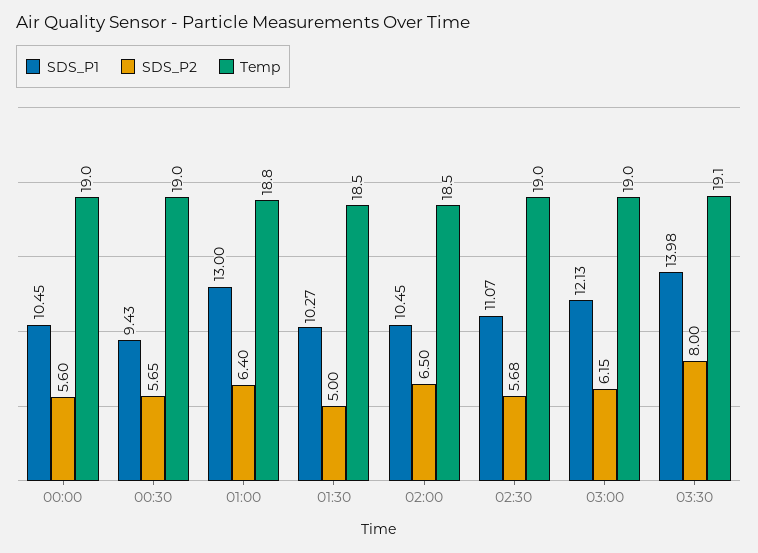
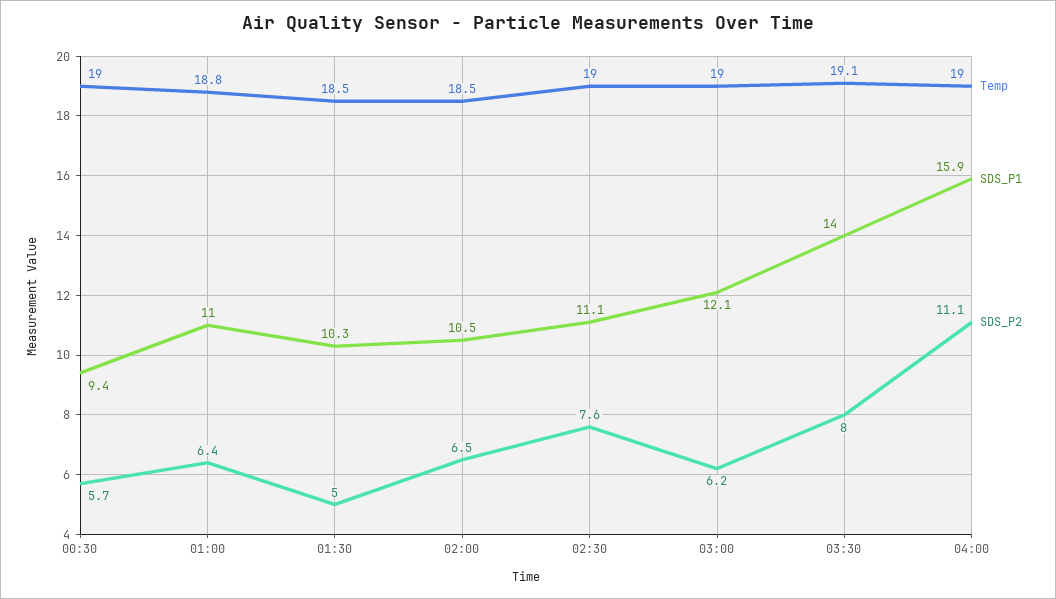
SDS_P1, 00:00: 10.45 -> none
SDS_P2, 00:00: 5.6 -> none
Temp, 00:00: 19 -> none
SDS_P1, 01:00: 13 -> 11
SDS_P2, 02:30: 5.68 -> 7.6
Temp, 04:00: none -> 19
SDS_P1, 04:00: none -> 15.9
SDS_P2, 04:00: none -> 11.1

